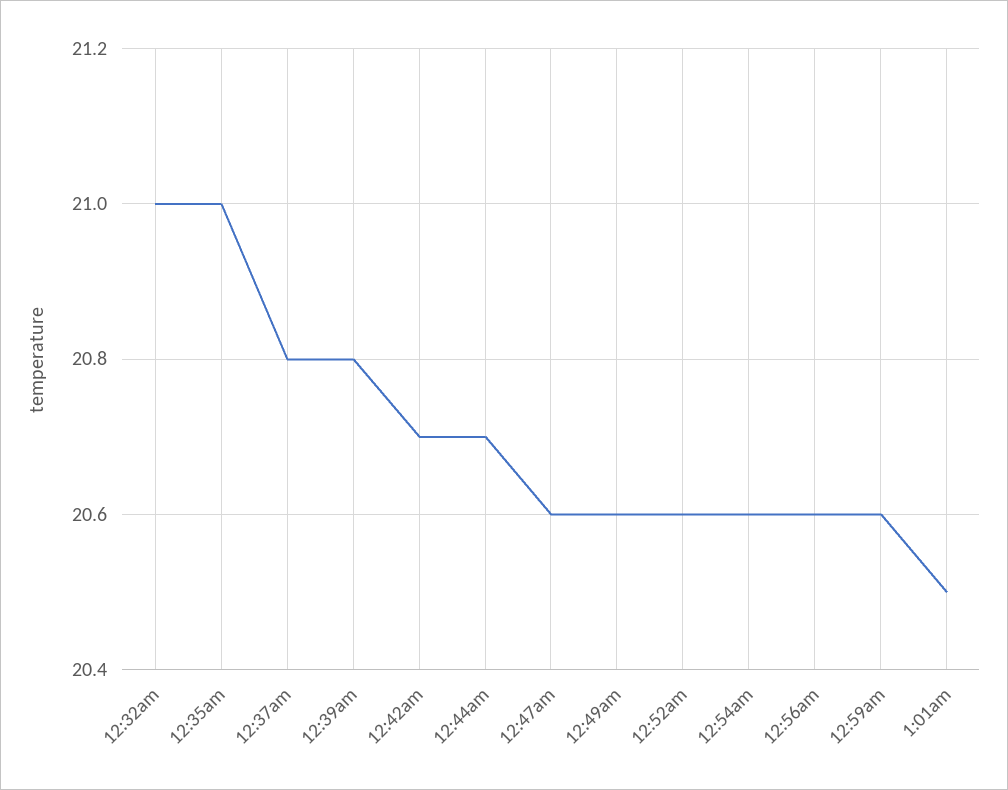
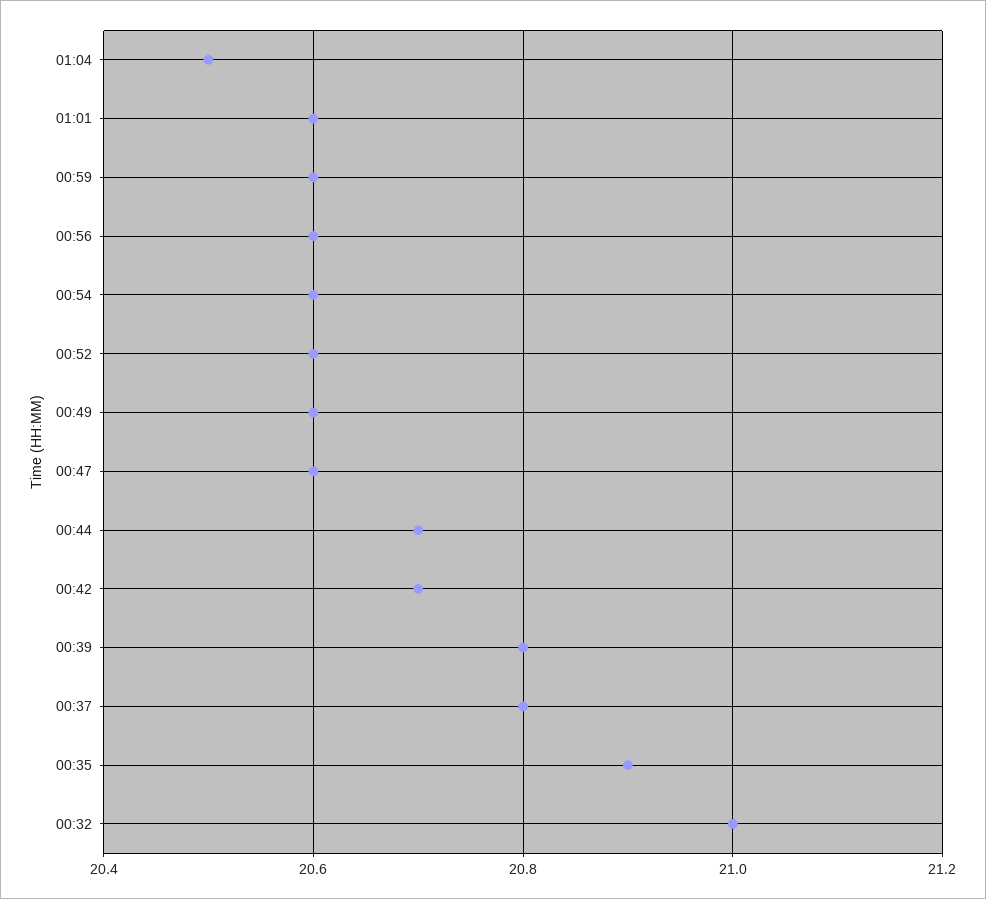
12:35am: 21 -> 20.9
1:01am: 20.5 -> 20.6
01:04: none -> 20.5

